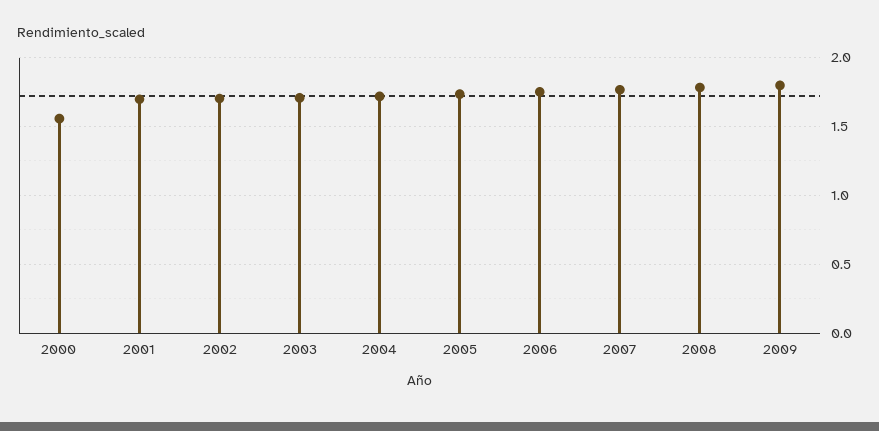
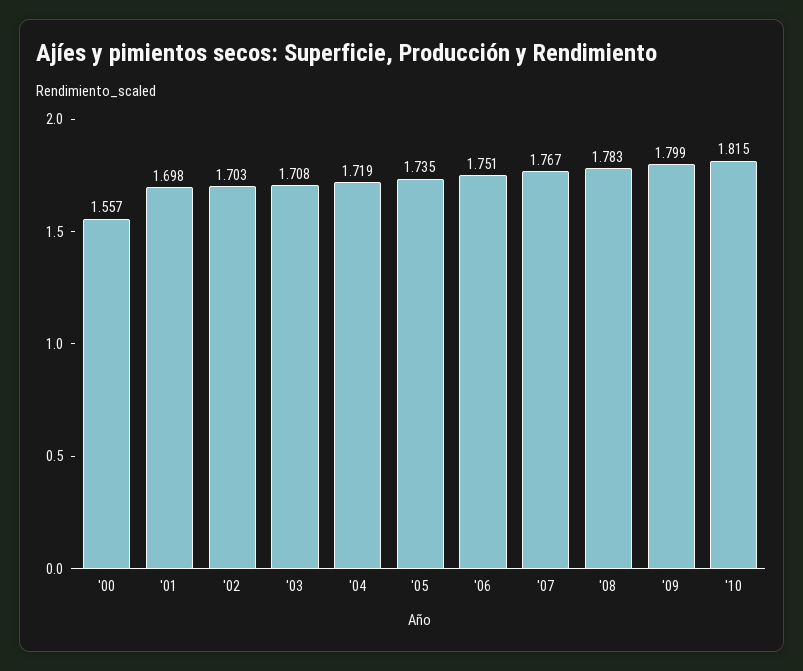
'10: none -> 1.815

